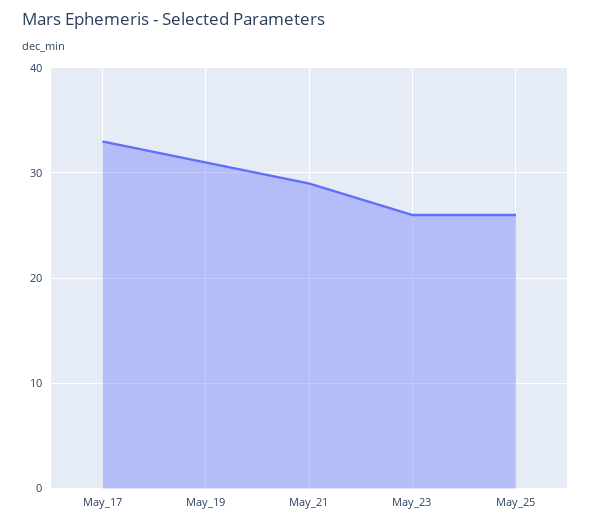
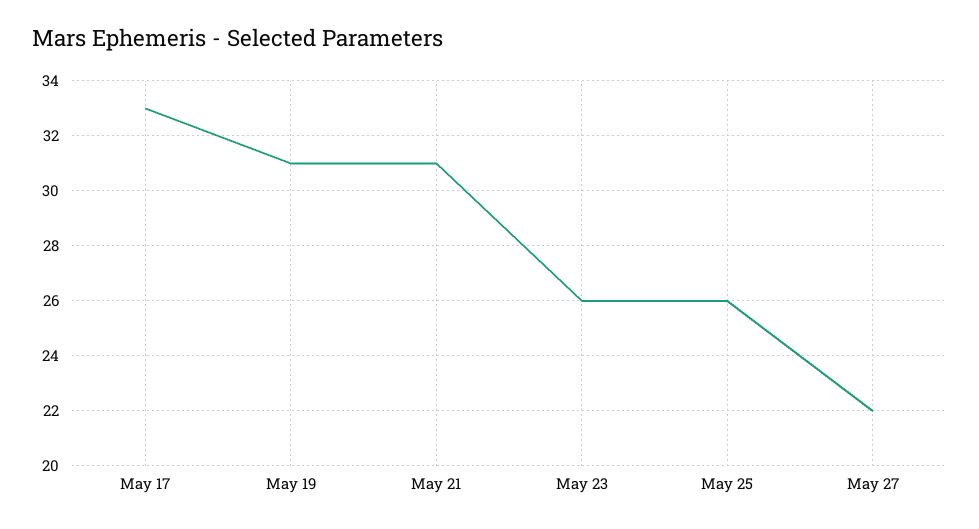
May_21: 29 -> 31
May 27: none -> 22

